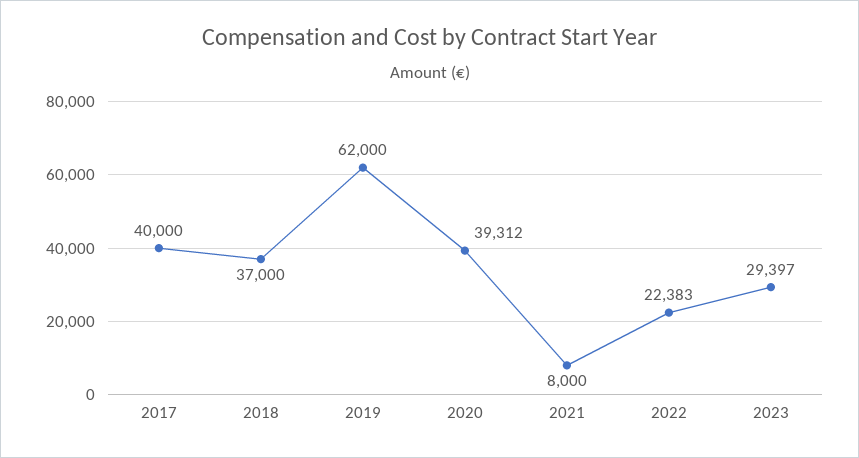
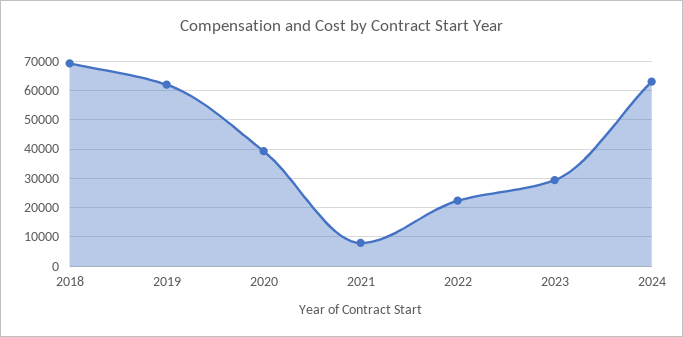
2017: 40000 -> none
2018: 37000 -> 70000
2024: none -> 62500

